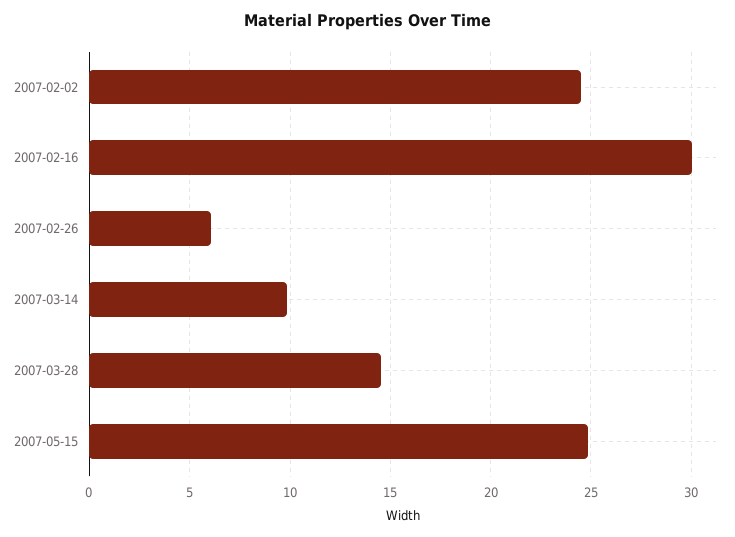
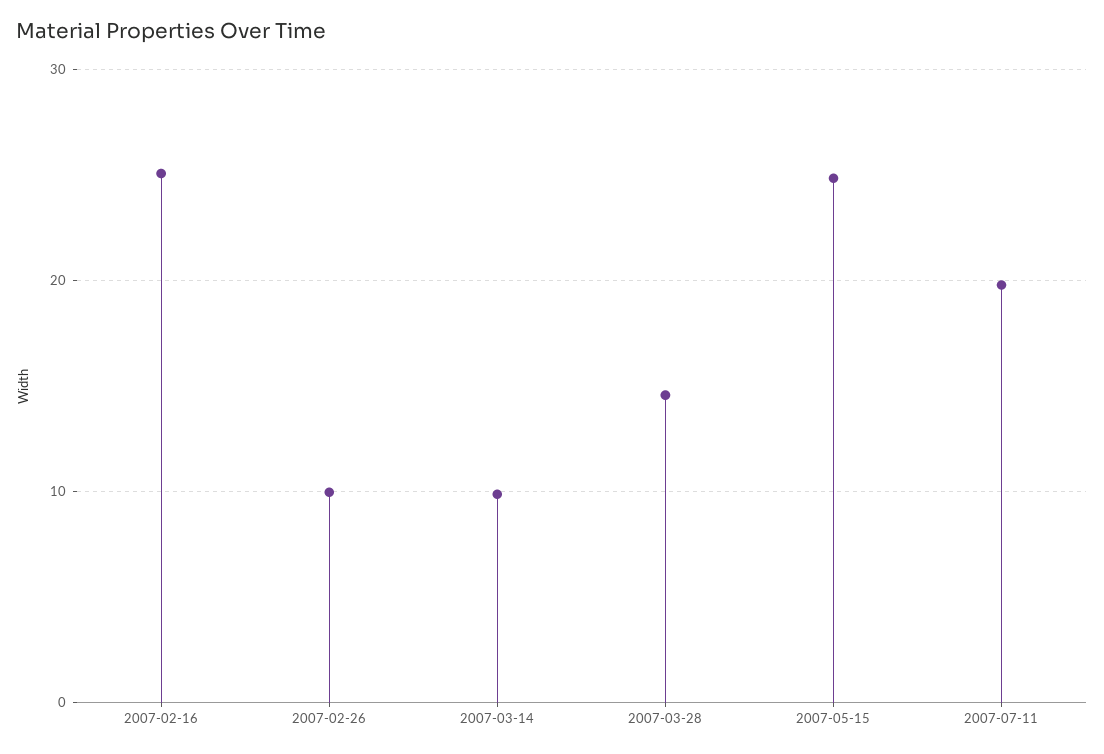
2007-02-02: 24.5 -> none
2007-02-16: 30 -> 25
2007-02-26: 6 -> 10
2007-07-11: none -> 20

